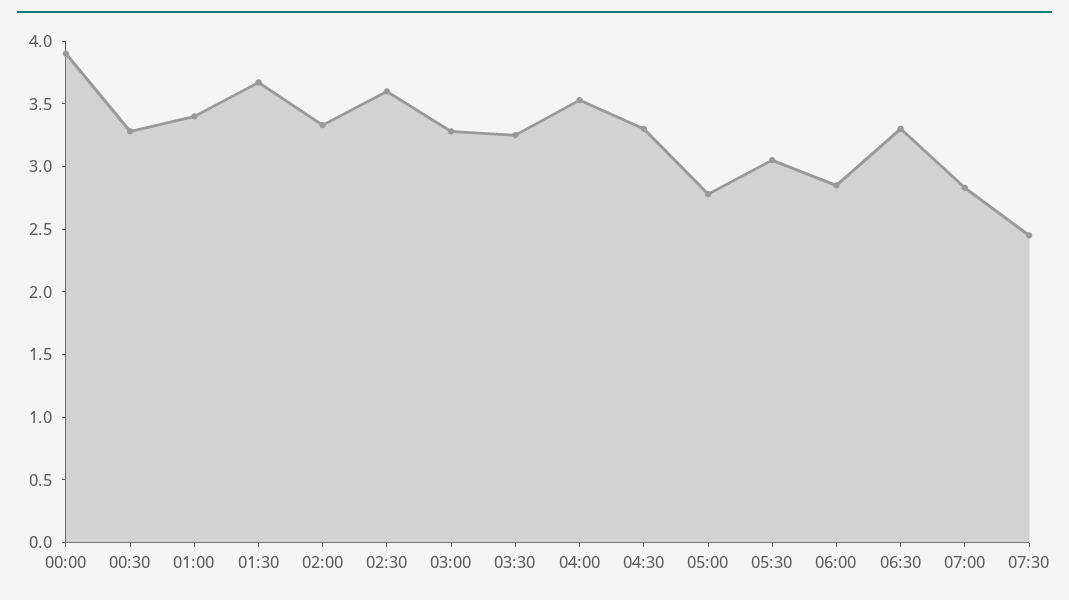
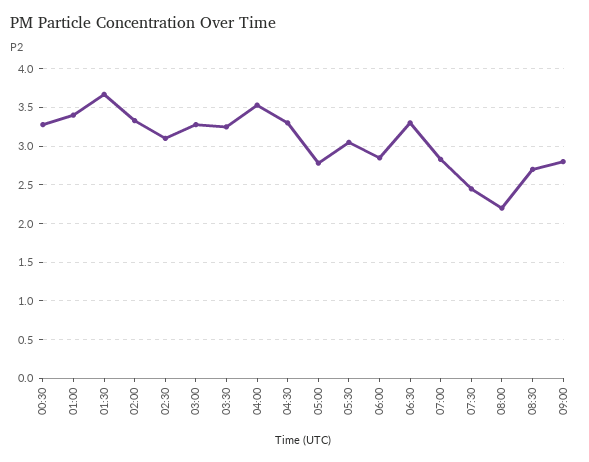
00:00: 3.9 -> none
02:30: 3.6 -> 3.1
08:00: none -> 2.2
08:30: none -> 2.7
09:00: none -> 2.8

